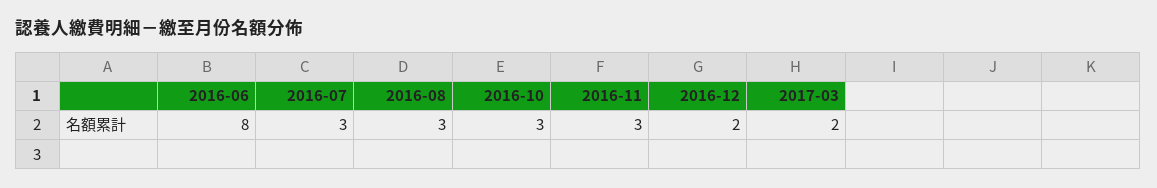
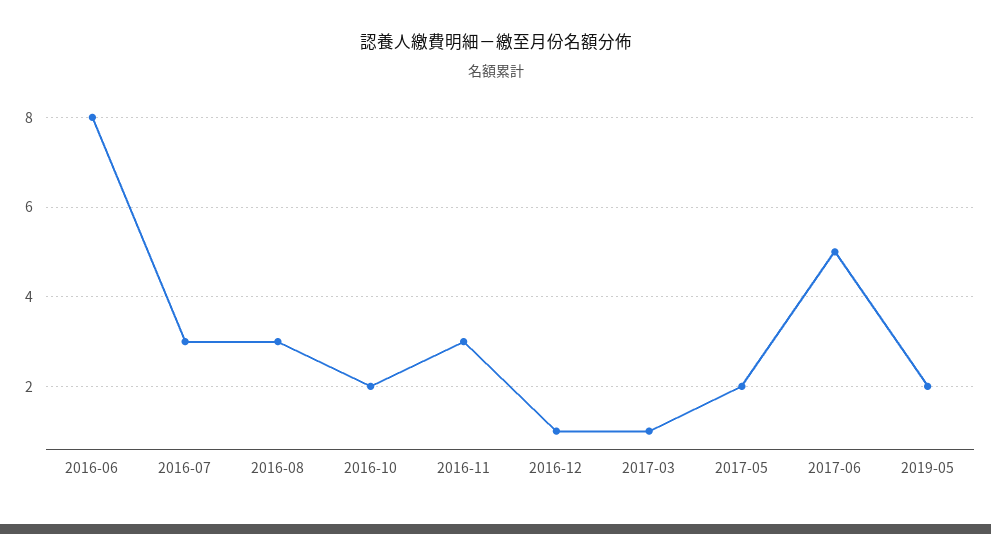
2016-10: 3 -> 2
2016-12: 2 -> 1
2017-03: 2 -> 1
2017-05: none -> 2
2017-06: none -> 5
2019-05: none -> 2

